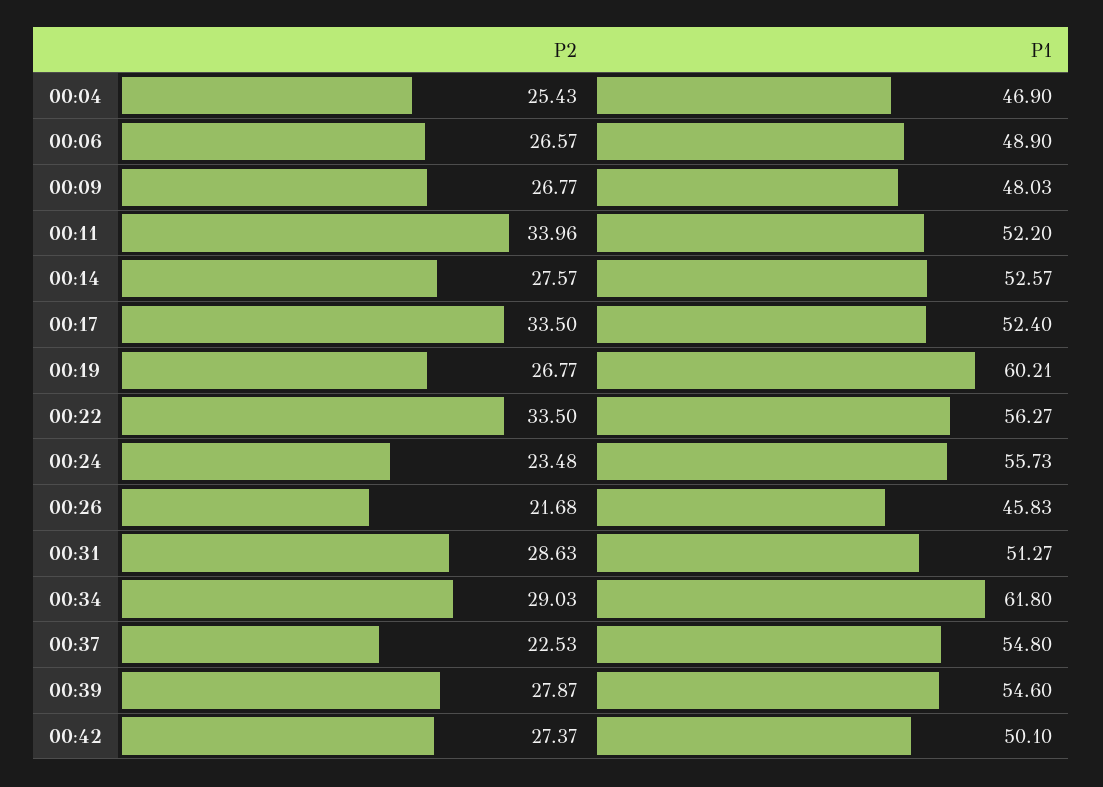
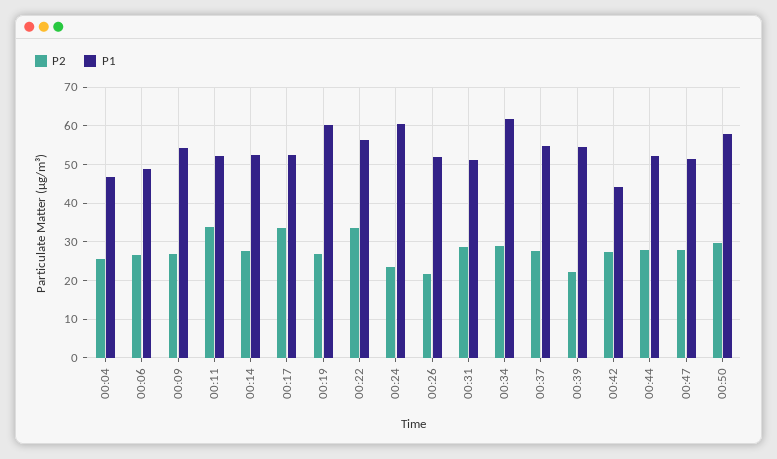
P1, 00:09: 48.03 -> 54
P1, 00:24: 55.73 -> 60
P1, 00:26: 45.83 -> 52
P2, 00:37: 22.53 -> 28
P2, 00:39: 27.87 -> 22
P1, 00:42: 50.1 -> 44
P2, 00:44: none -> 28
P1, 00:44: none -> 52
P2, 00:47: none -> 28
P1, 00:47: none -> 52
P2, 00:50: none -> 30
P1, 00:50: none -> 58

